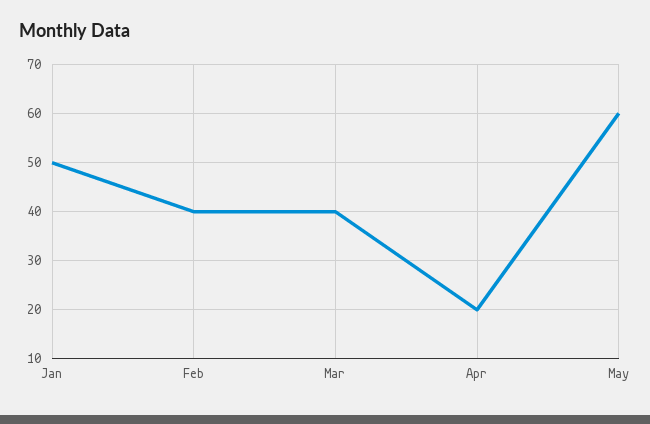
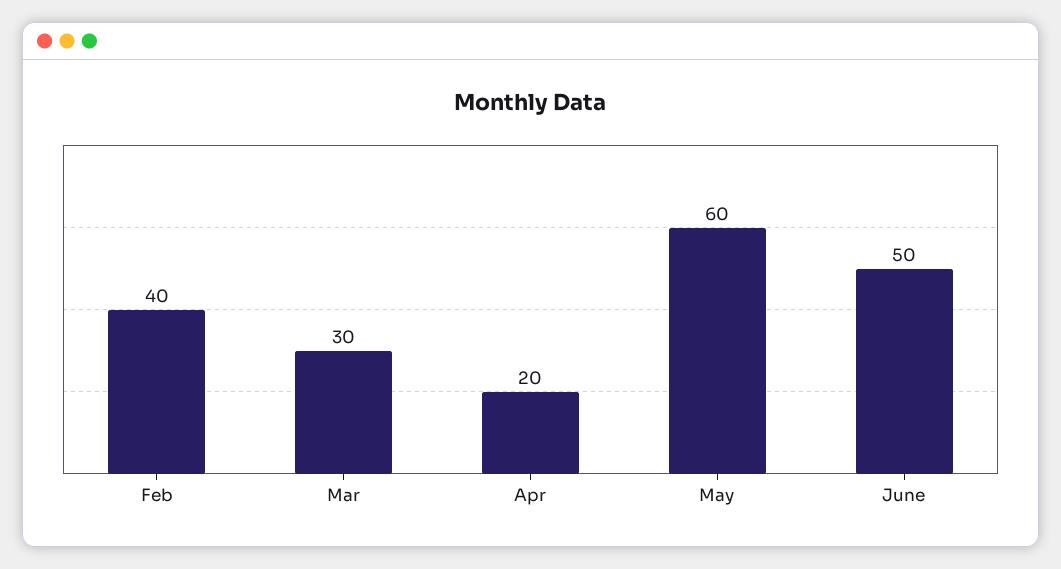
Jan: 50 -> none
Mar: 40 -> 30
June: none -> 50

